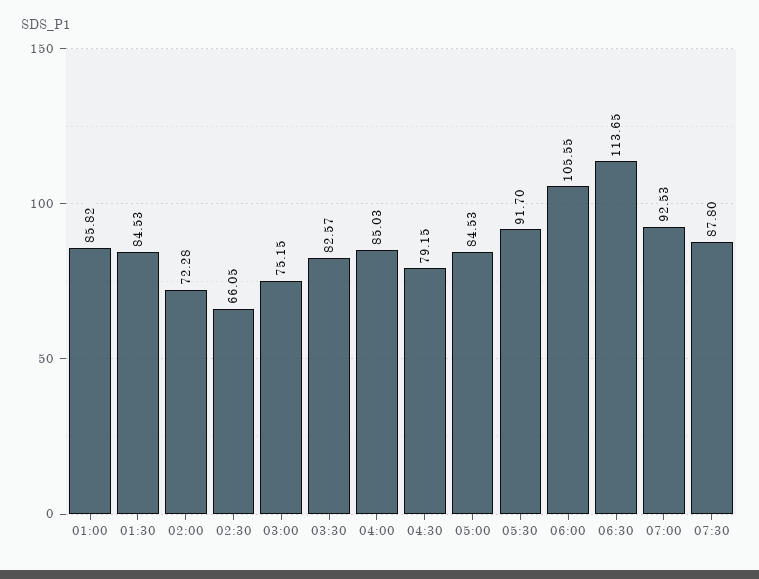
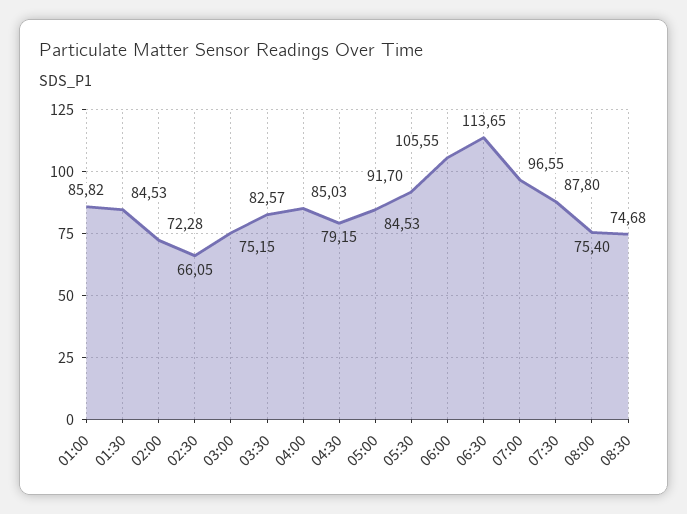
07:00: 92.53 -> 96.55
08:00: none -> 75.4
08:30: none -> 74.68

